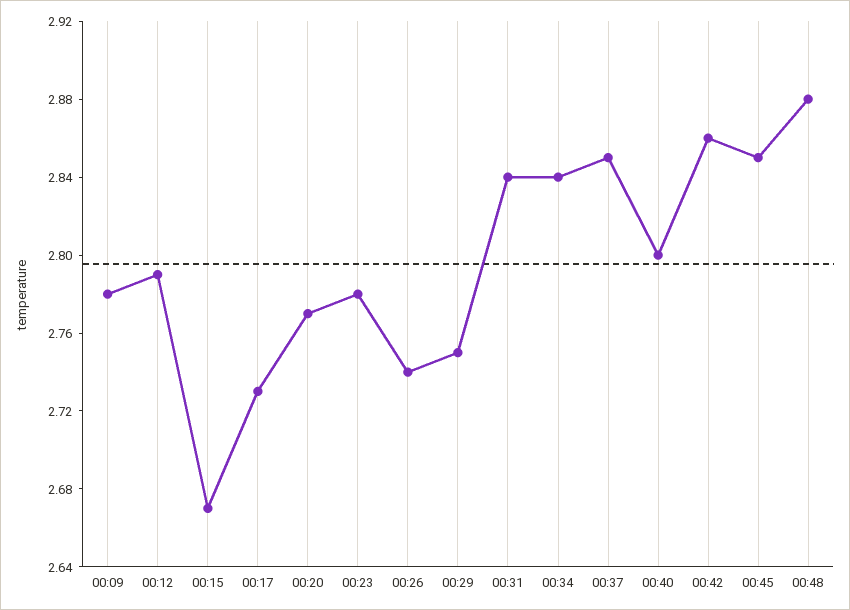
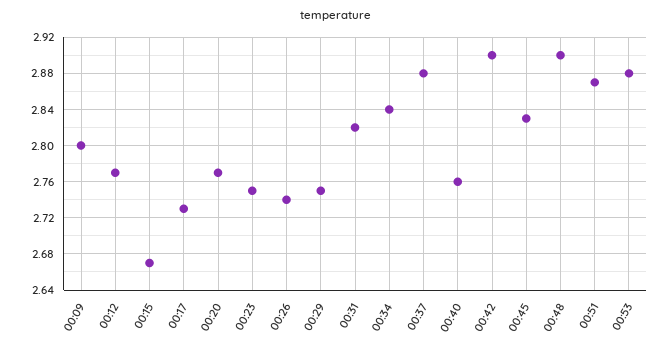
00:09: 2.78 -> 2.8
00:12: 2.79 -> 2.77
00:23: 2.78 -> 2.75
00:31: 2.84 -> 2.82
00:37: 2.85 -> 2.88
00:40: 2.8 -> 2.76
00:42: 2.86 -> 2.9
00:45: 2.85 -> 2.83
00:48: 2.88 -> 2.9
00:51: none -> 2.87
00:53: none -> 2.88

